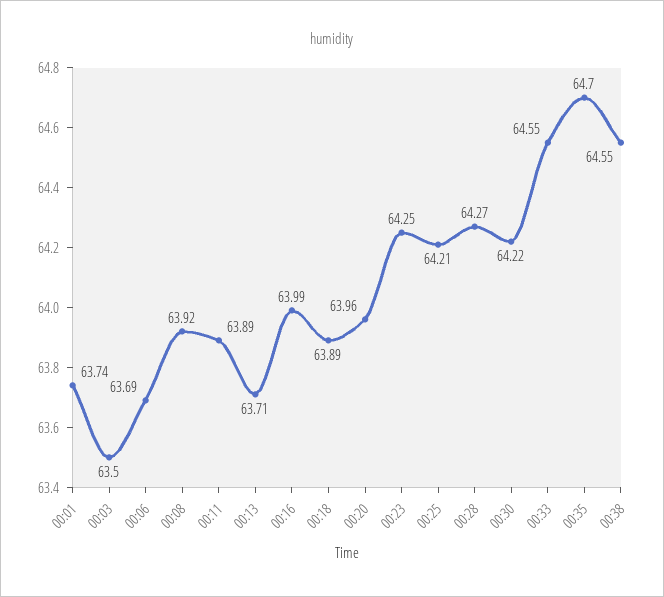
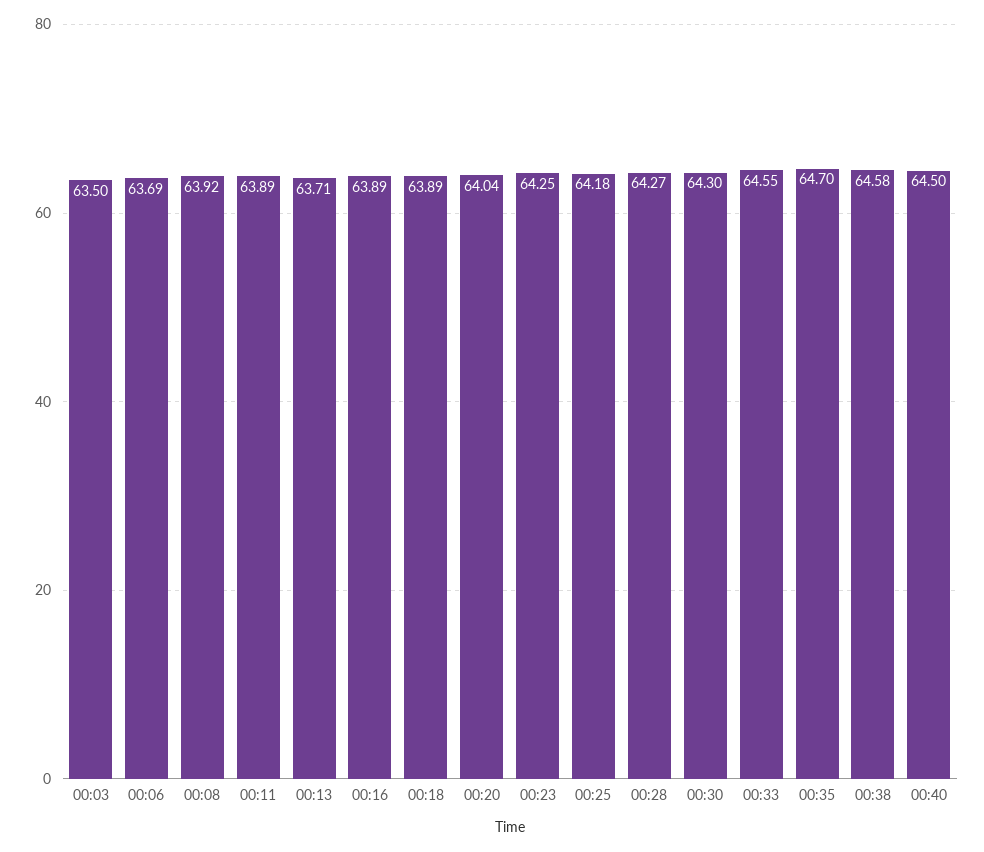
00:01: 63.74 -> none
00:16: 63.99 -> 63.89
00:20: 63.96 -> 64.04
00:25: 64.21 -> 64.18
00:30: 64.22 -> 64.3
00:38: 64.55 -> 64.58
00:40: none -> 64.5

